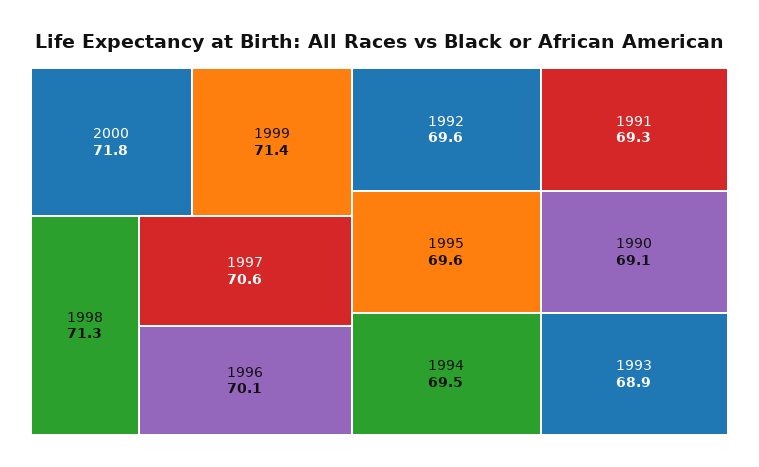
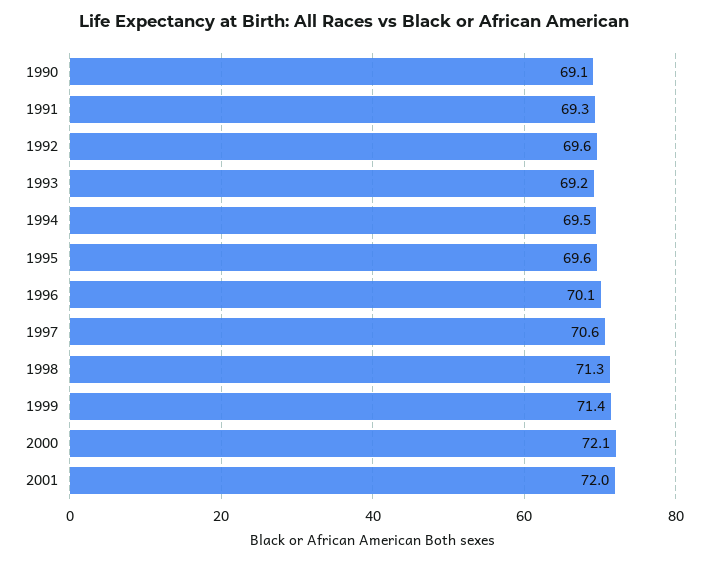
2000: 71.8 -> 72.1
1993: 68.9 -> 69.2
2001: none -> 72

